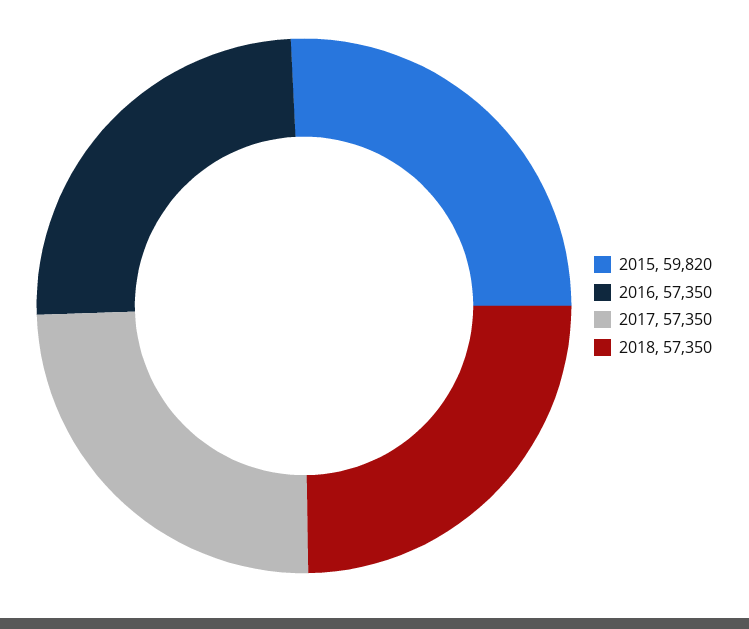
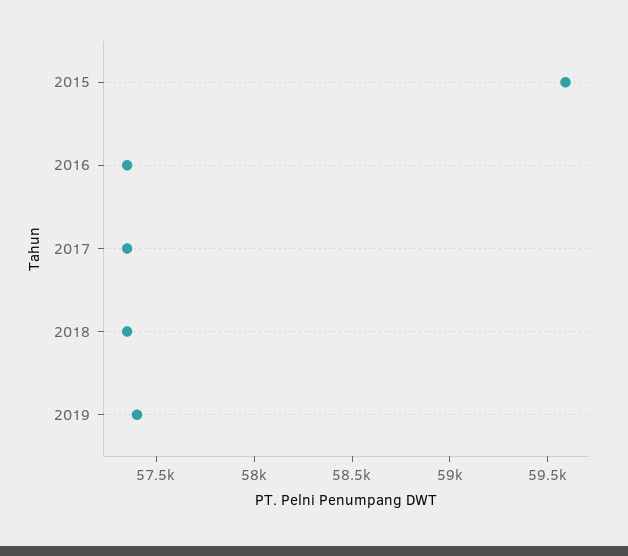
2015: 59820 -> 59600
2019: none -> 57400

